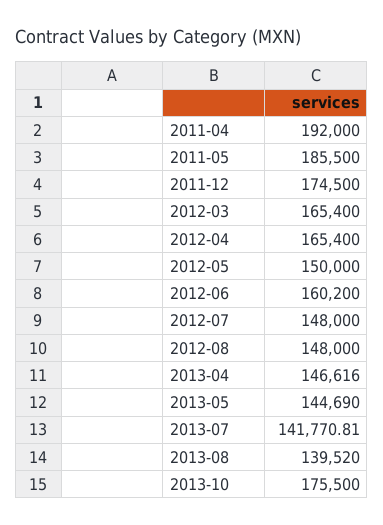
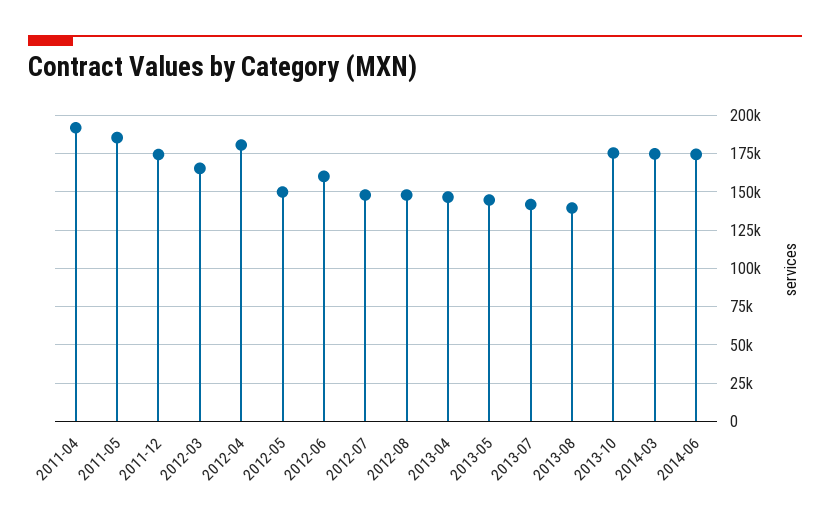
2012-04: 165400 -> 180000
2014-03: none -> 175000
2014-06: none -> 175000

